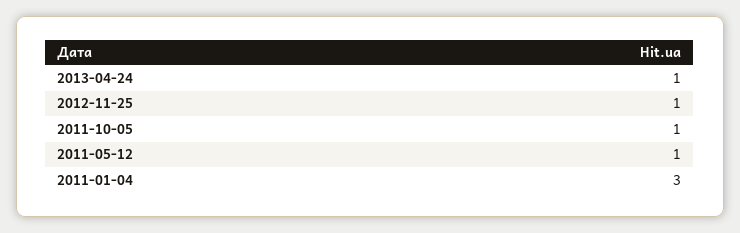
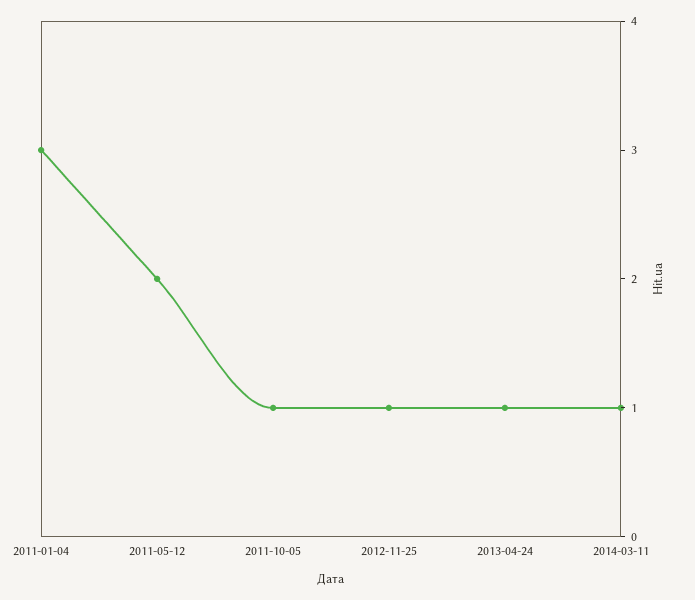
2011-05-12: 1 -> 2
2014-03-11: none -> 1

